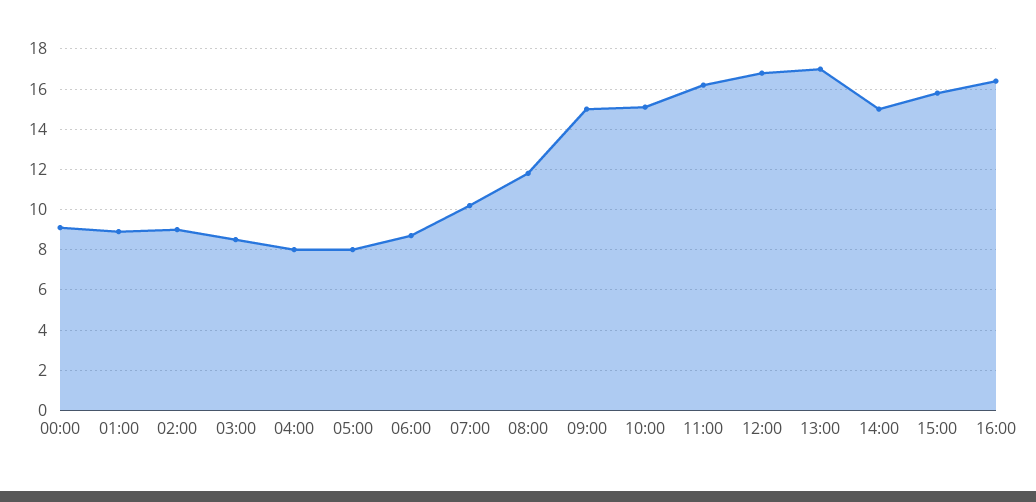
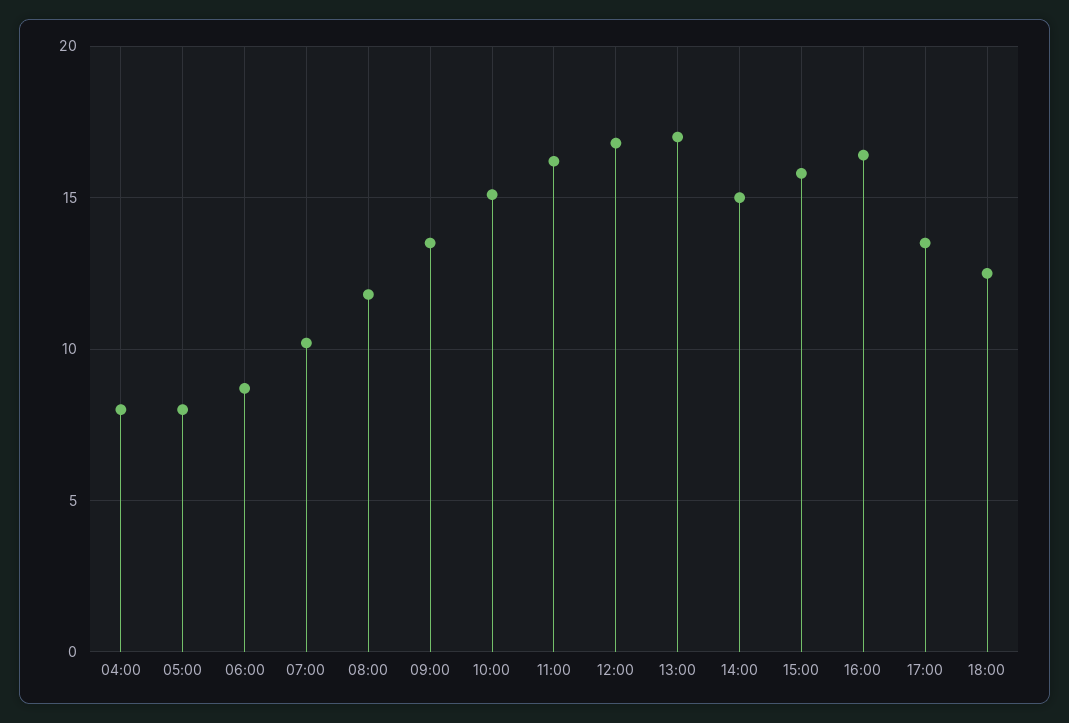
00:00: 9 -> none
01:00: 9 -> none
02:00: 9 -> none
03:00: 8.5 -> none
09:00: 15 -> 13.5
17:00: none -> 13.5
18:00: none -> 12.5

